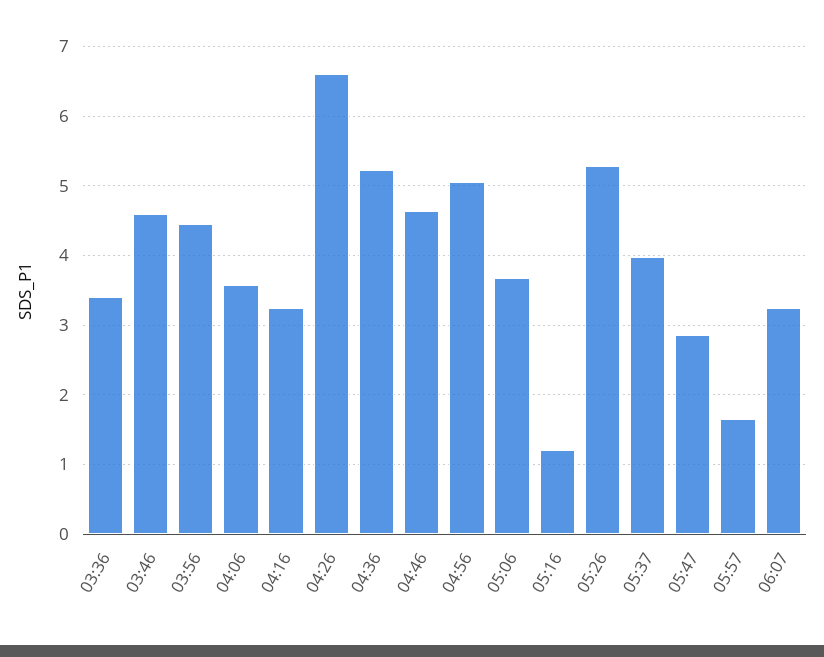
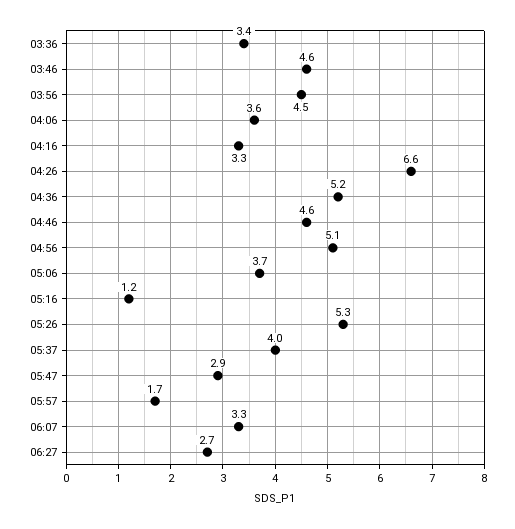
06:27: none -> 2.7

